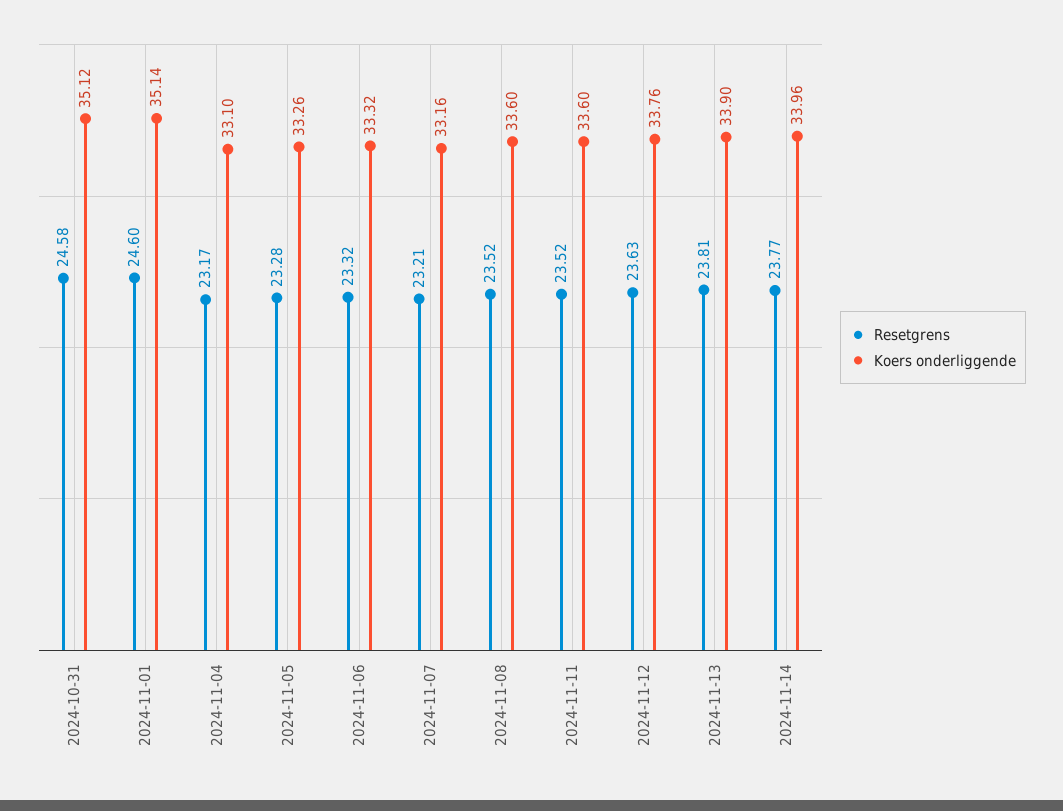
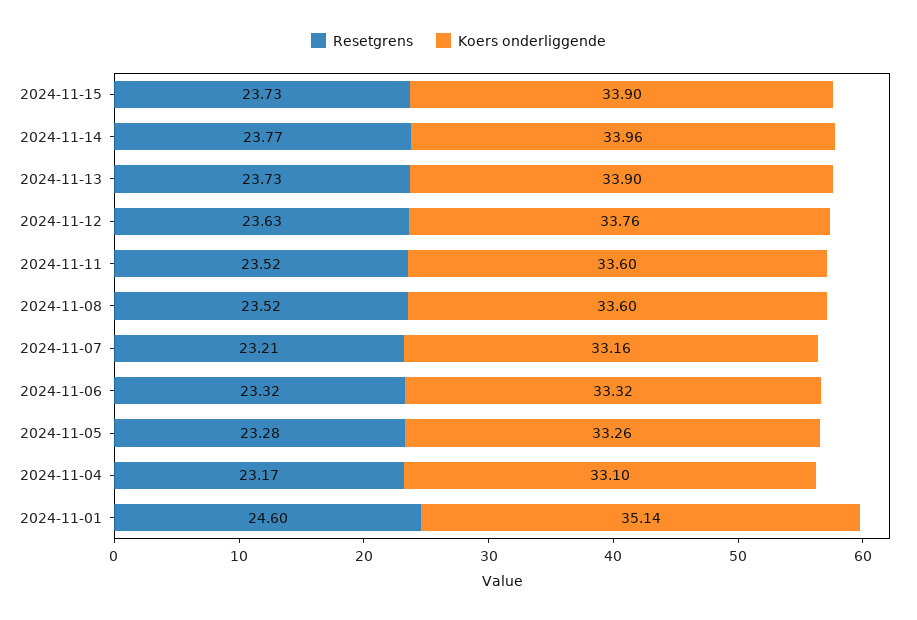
Resetgrens, 2024-10-31: 24.58 -> none
Koers onderliggende, 2024-10-31: 35.12 -> none
Resetgrens, 2024-11-13: 23.81 -> 23.73
Resetgrens, 2024-11-15: none -> 23.73
Koers onderliggende, 2024-11-15: none -> 33.9

